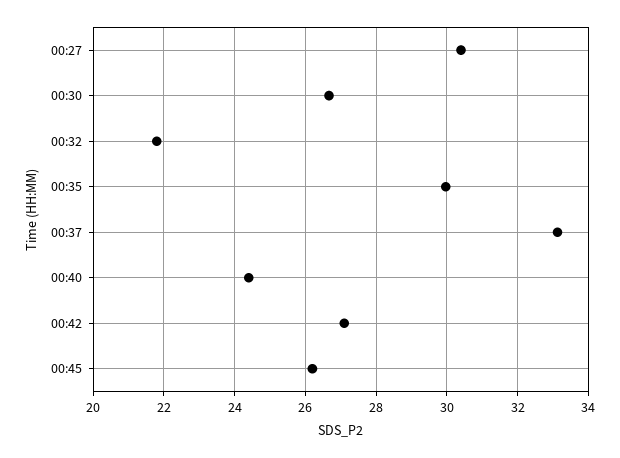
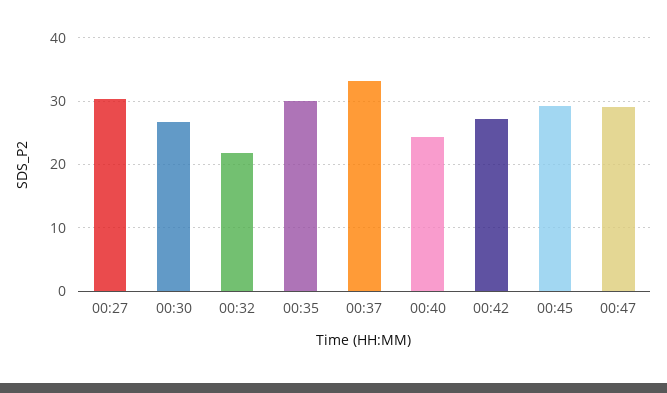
00:45: 26.2 -> 29
00:47: none -> 29

